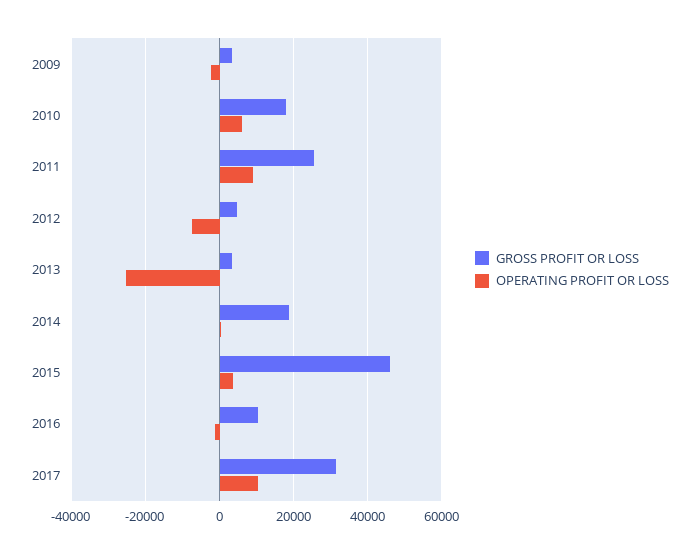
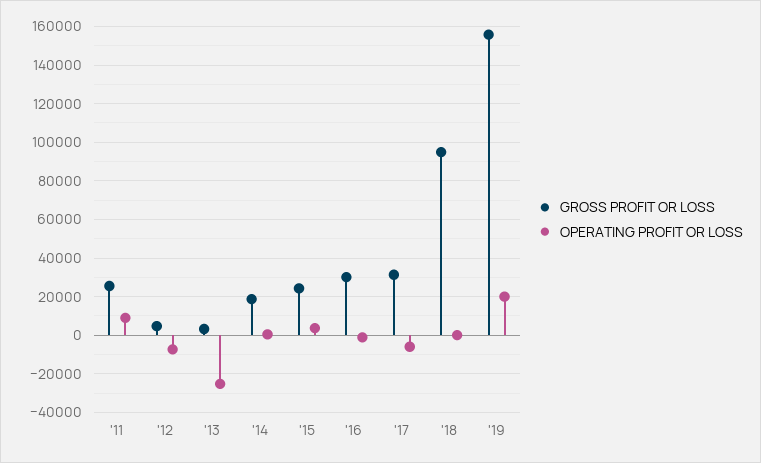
GROSS PROFIT OR LOSS, 2009: 4000 -> none
OPERATING PROFIT OR LOSS, 2009: -2000 -> none
GROSS PROFIT OR LOSS, 2010: 18000 -> none
OPERATING PROFIT OR LOSS, 2010: 6000 -> none
GROSS PROFIT OR LOSS, 2015: 46000 -> 25000
GROSS PROFIT OR LOSS, 2016: 10000 -> 30000
OPERATING PROFIT OR LOSS, 2017: 10000 -> -5000
GROSS PROFIT OR LOSS, '18: none -> 95000
OPERATING PROFIT OR LOSS, '18: none -> 0
GROSS PROFIT OR LOSS, '19: none -> 155000
OPERATING PROFIT OR LOSS, '19: none -> 20000

